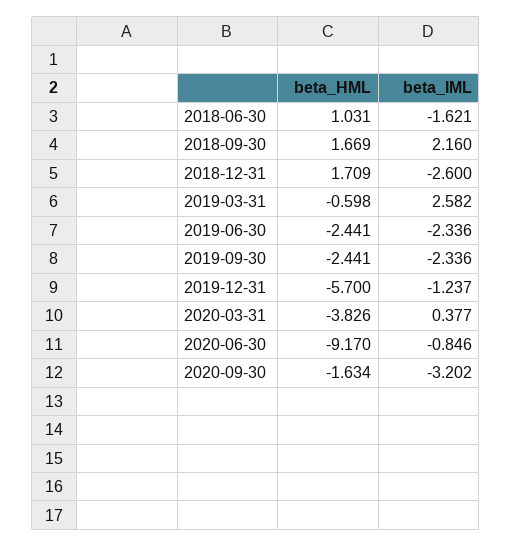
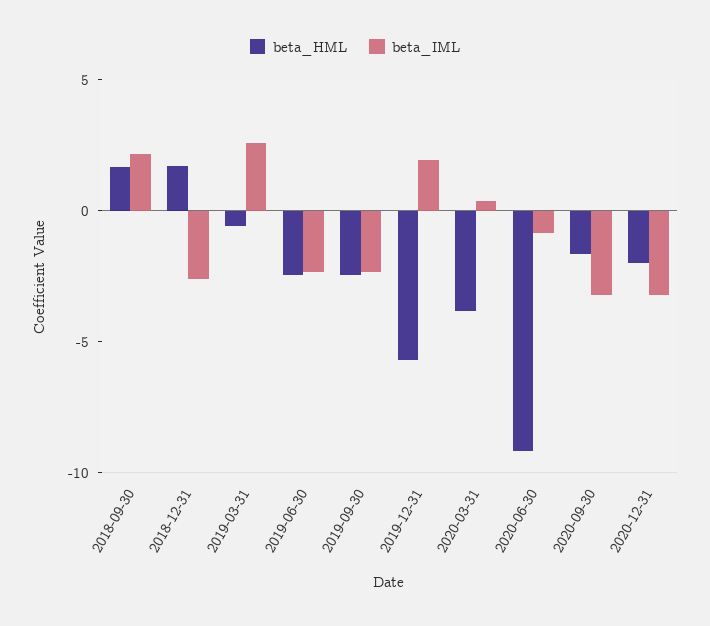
beta_HML, 2018-06-30: 1.031 -> none
beta_IML, 2018-06-30: -1.621 -> none
beta_IML, 2019-12-31: -1.237 -> 2
beta_HML, 2020-12-31: none -> -2
beta_IML, 2020-12-31: none -> -3

